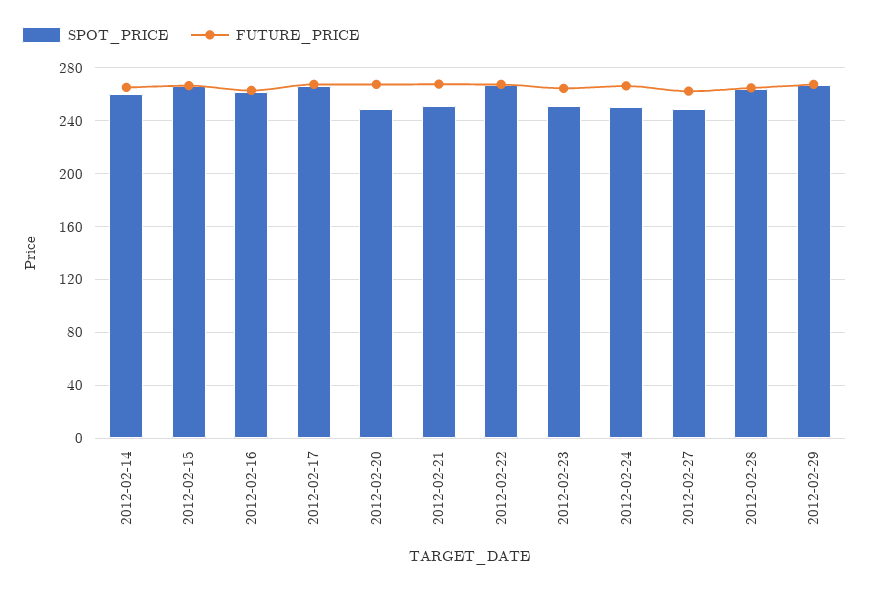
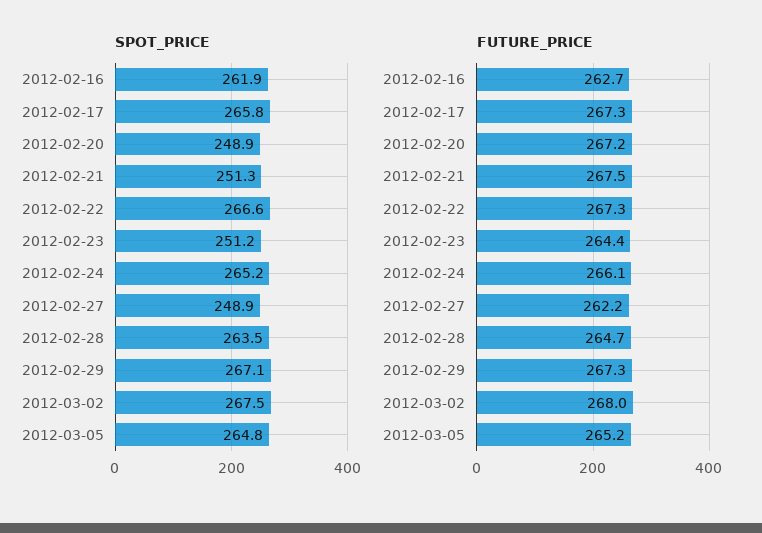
SPOT_PRICE, 2012-02-14: 260 -> none
FUTURE_PRICE, 2012-02-14: 265 -> none
SPOT_PRICE, 2012-02-15: 265 -> none
FUTURE_PRICE, 2012-02-15: 265 -> none
SPOT_PRICE, 2012-02-24: 250 -> 265.2
SPOT_PRICE, 2012-03-02: none -> 267.5
SPOT_PRICE, 2012-03-05: none -> 264.8
FUTURE_PRICE, 2012-03-02: none -> 268
FUTURE_PRICE, 2012-03-05: none -> 265.2

